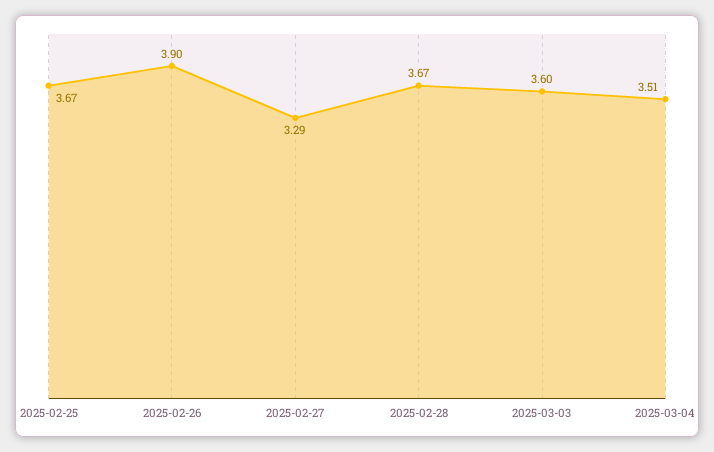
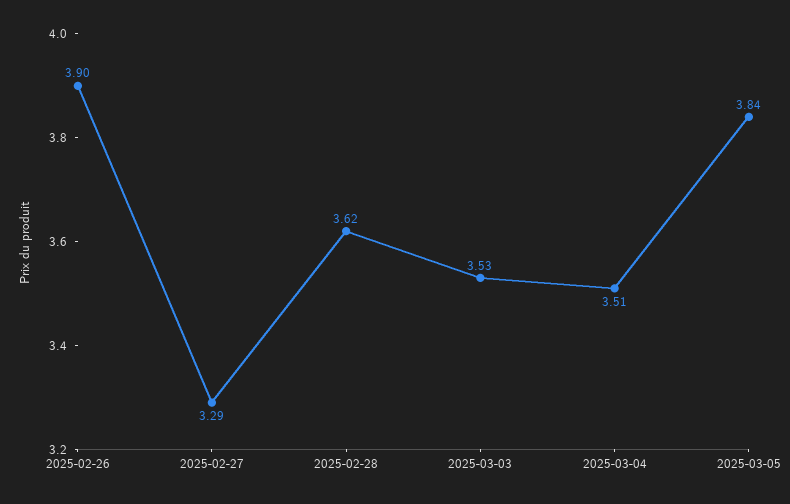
2025-02-25: 3.67 -> none
2025-02-28: 3.67 -> 3.62
2025-03-03: 3.6 -> 3.53
2025-03-05: none -> 3.84

